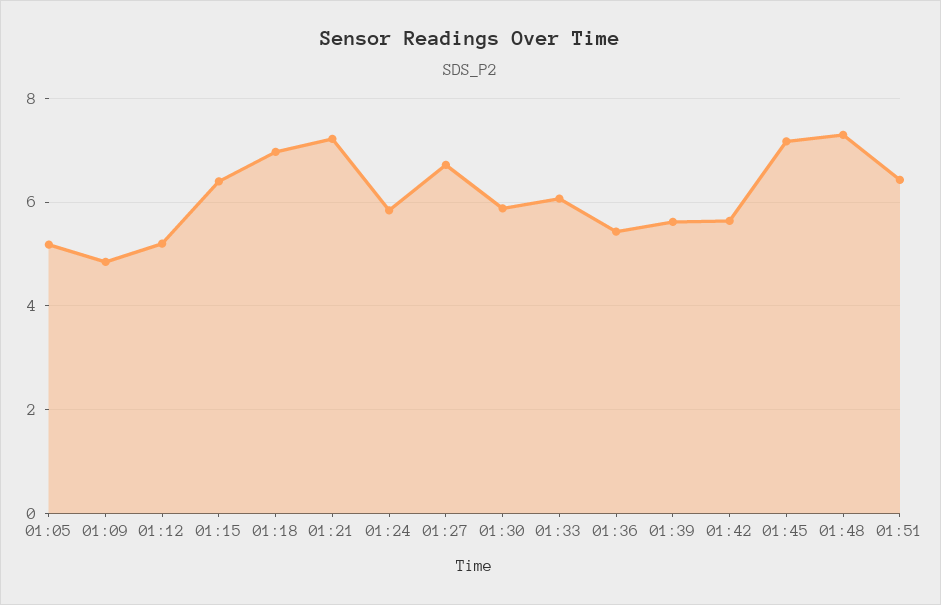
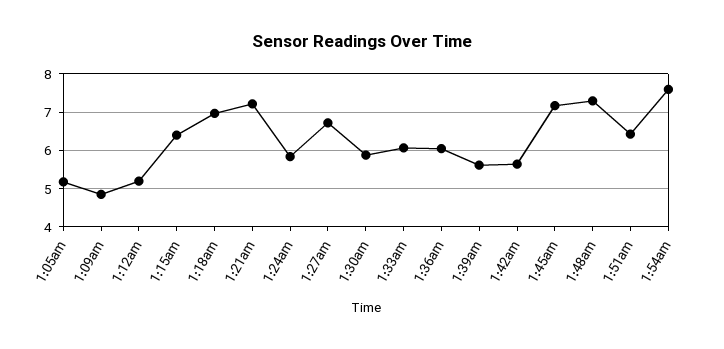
01:36: 5.4 -> 6
1:54am: none -> 7.6

